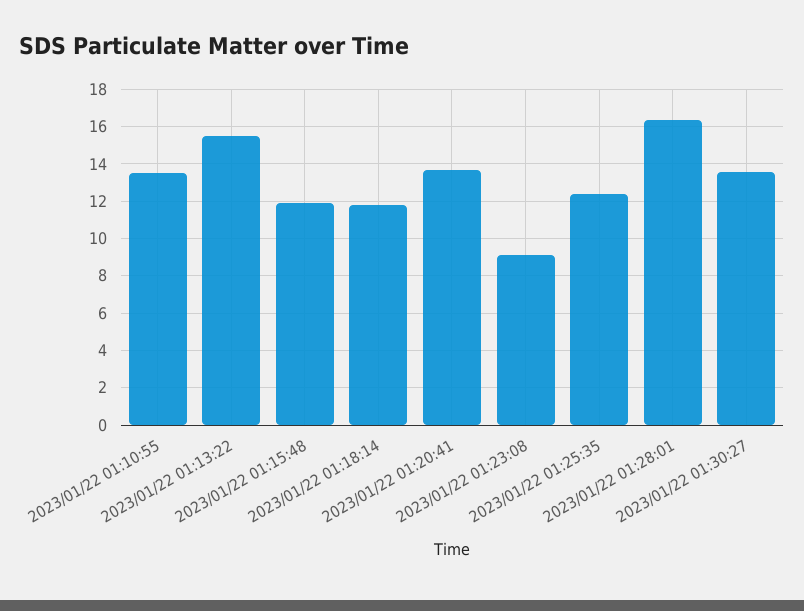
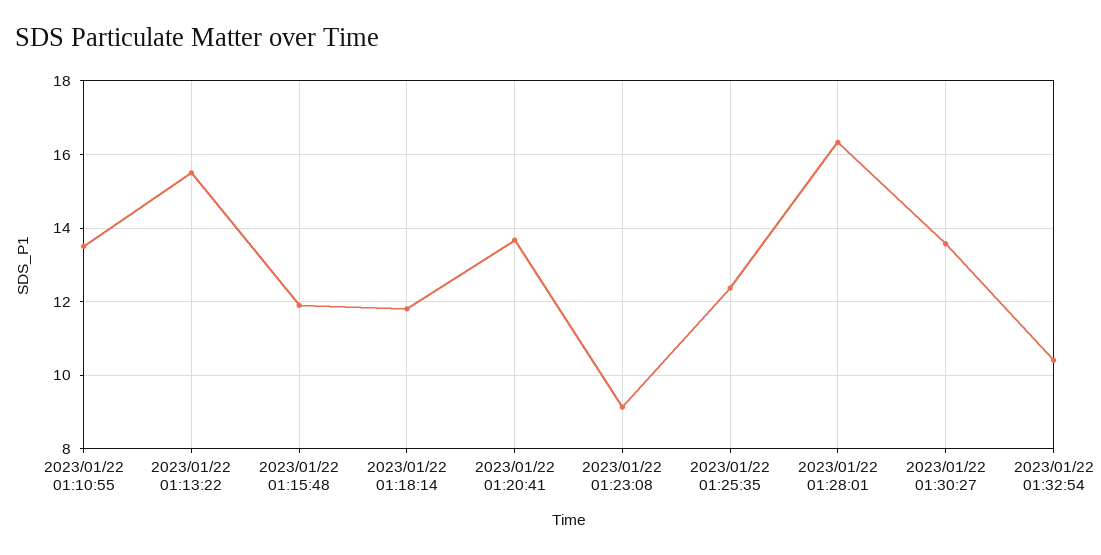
2023/01/22 01:32:54: none -> 10.4

